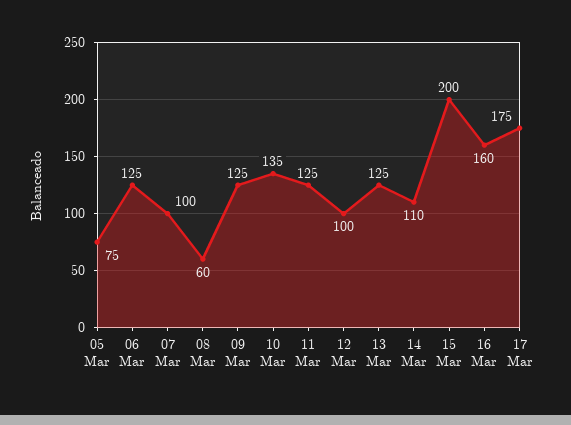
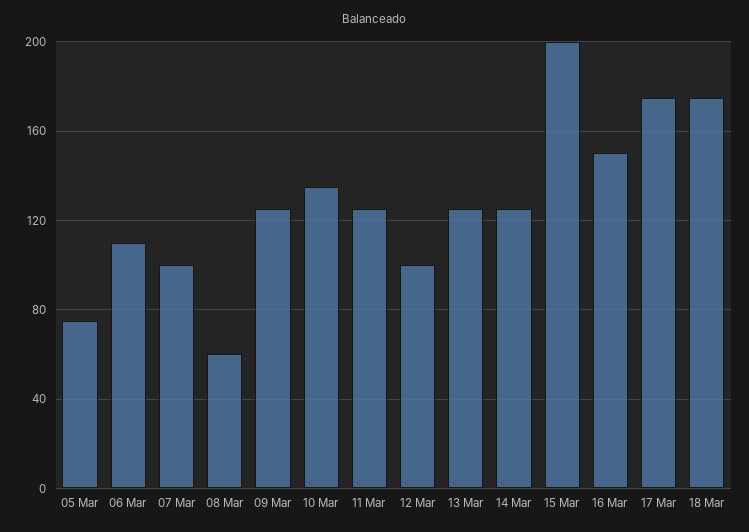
06 Mar: 125 -> 110
14 Mar: 110 -> 125
16 Mar: 160 -> 150
18 Mar: none -> 175

